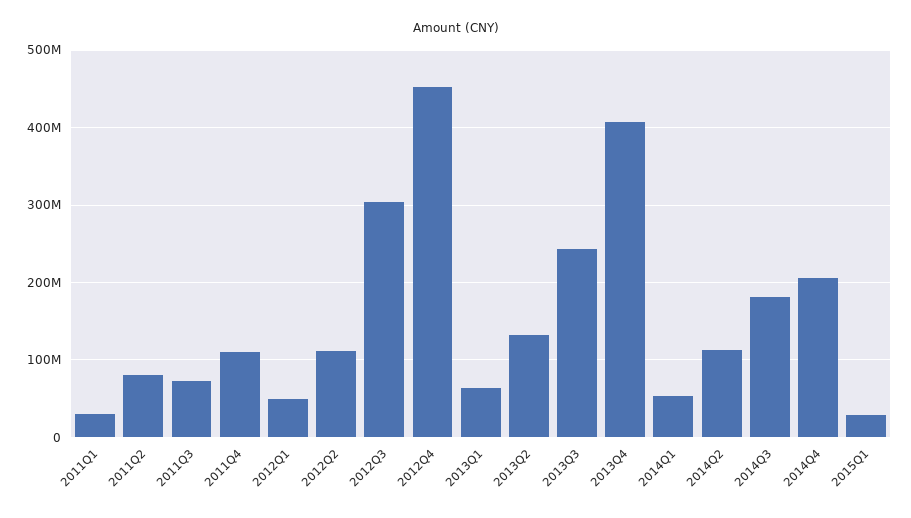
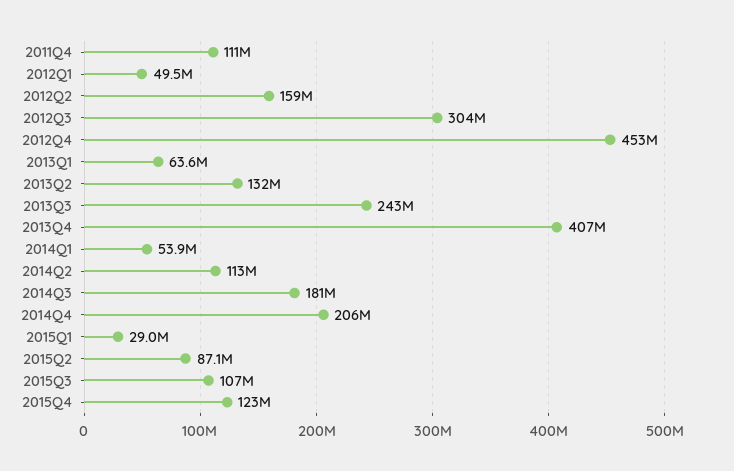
2011Q1: 30000000 -> none
2011Q2: 80000000 -> none
2011Q3: 70000000 -> none
2012Q2: 110000000 -> 159000000
2015Q2: none -> 87100000
2015Q3: none -> 107000000
2015Q4: none -> 123000000

